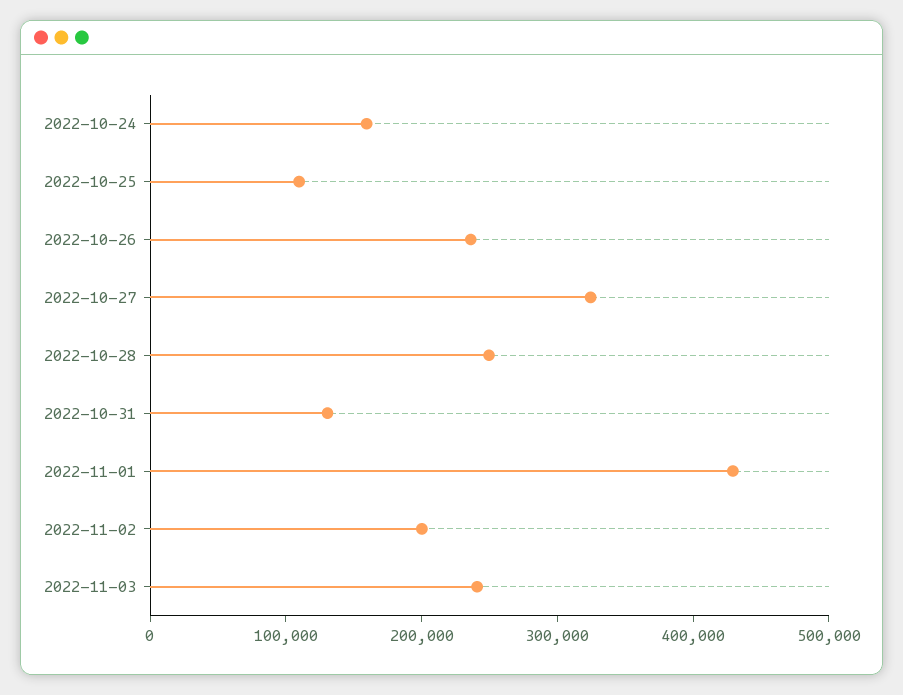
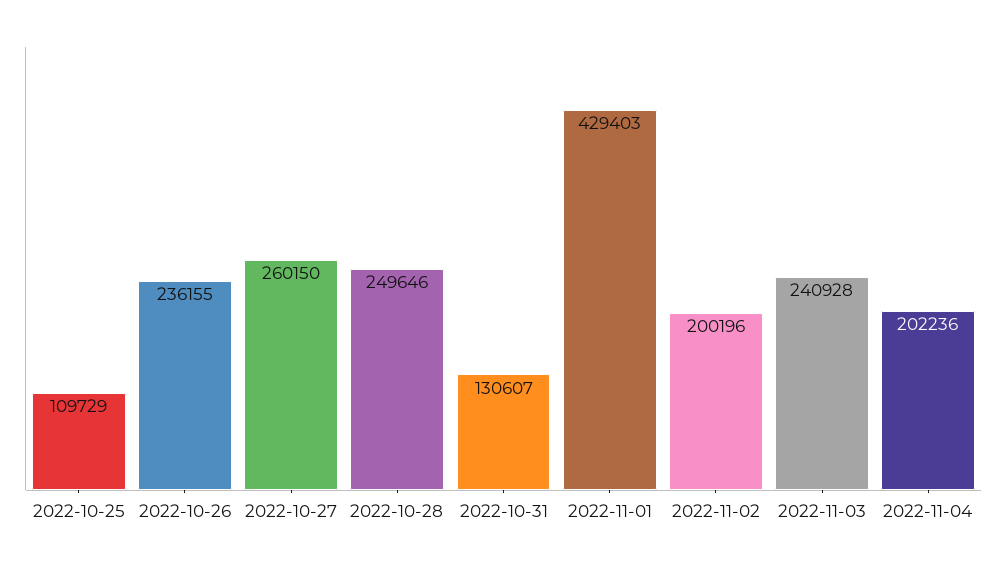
2022-10-24: 160000 -> none
2022-10-27: 320000 -> 260150
2022-11-04: none -> 202236

